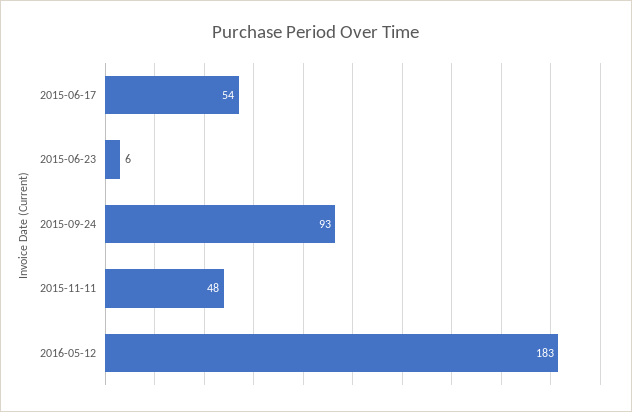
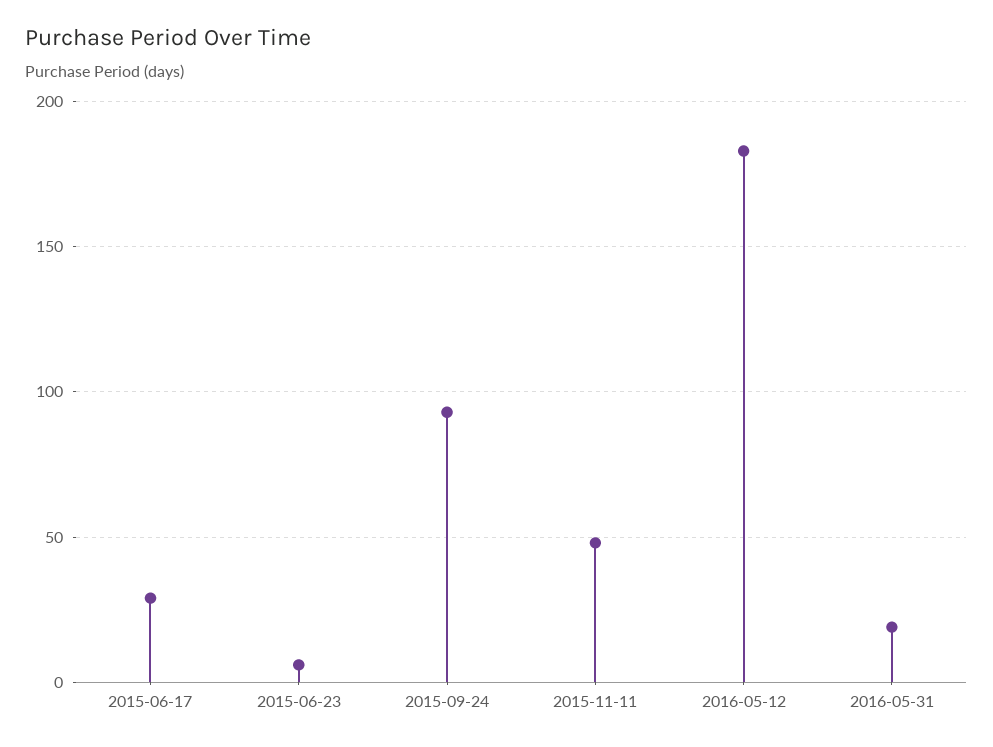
2015-06-17: 54 -> 30
2016-05-31: none -> 20

